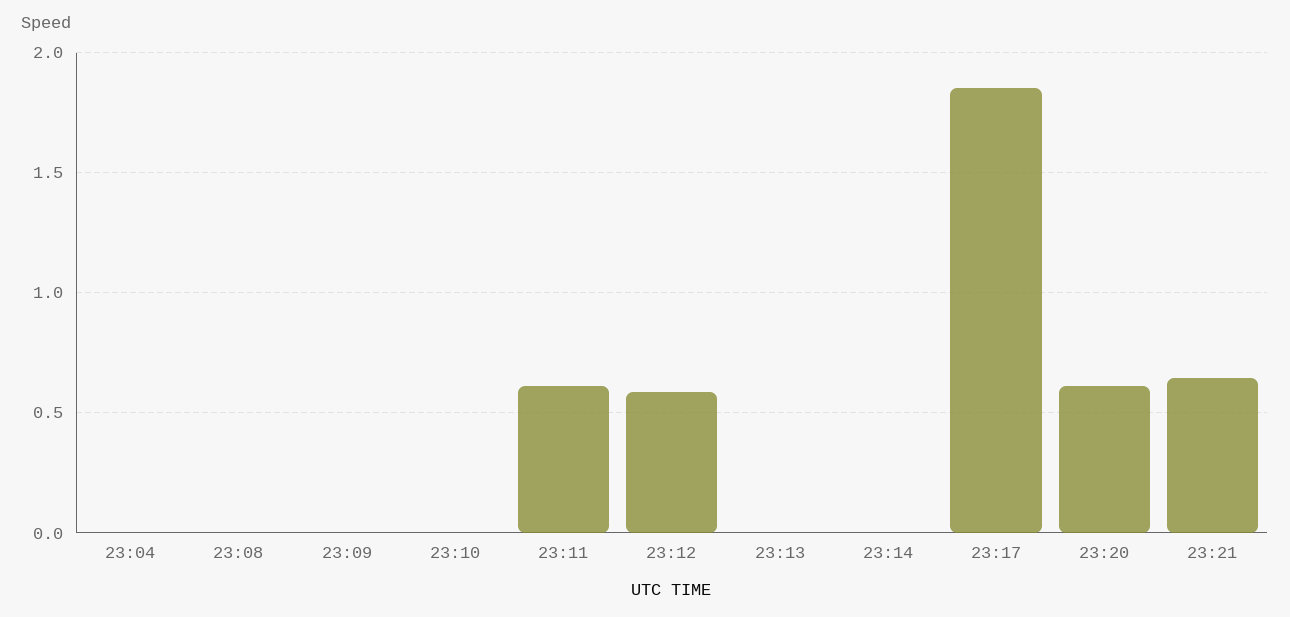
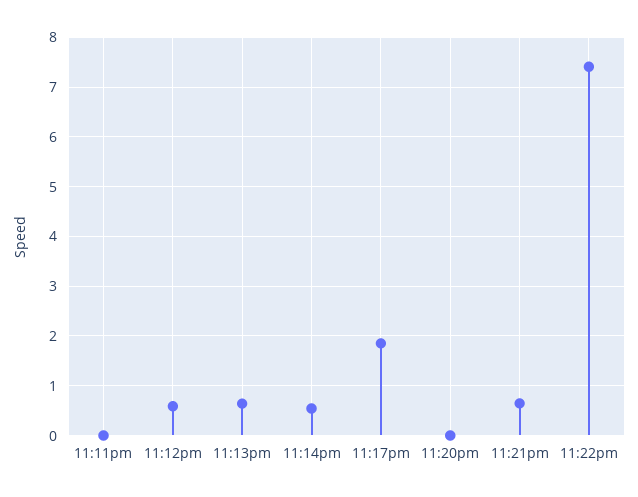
23:04: 0 -> none
23:08: 0 -> none
23:09: 0 -> none
23:10: 0 -> none
23:11: 0.6 -> 0
23:13: 0 -> 0.6
23:14: 0 -> 0.6
23:20: 0.6 -> 0
11:22pm: none -> 7.4

